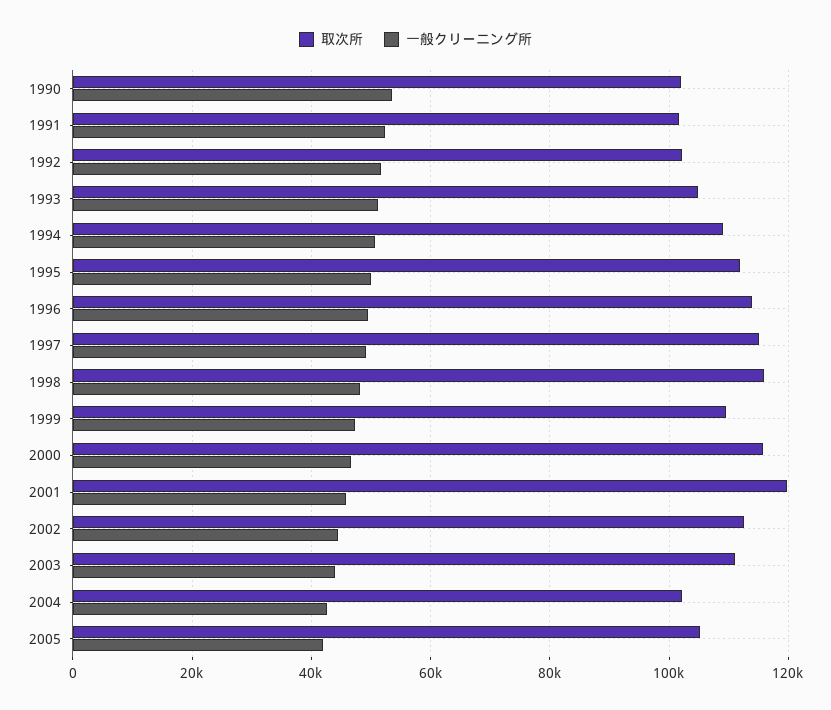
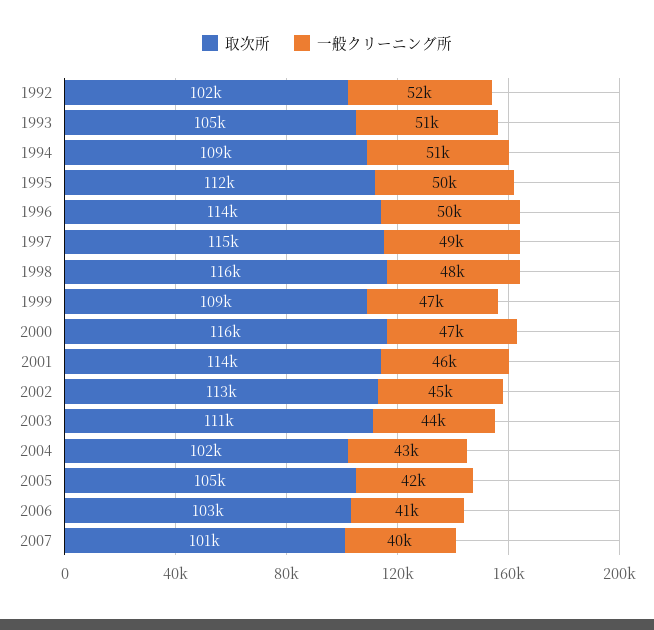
取次所, 1990: 102000 -> none
一般クリーニング所, 1990: 54000 -> none
取次所, 1991: 102000 -> none
一般クリーニング所, 1991: 52000 -> none
取次所, 2001: 120000 -> 114000
取次所, 2006: none -> 103000
一般クリーニング所, 2006: none -> 41000
取次所, 2007: none -> 101000
一般クリーニング所, 2007: none -> 40000

